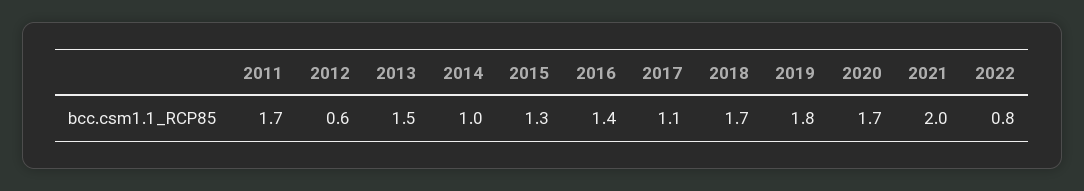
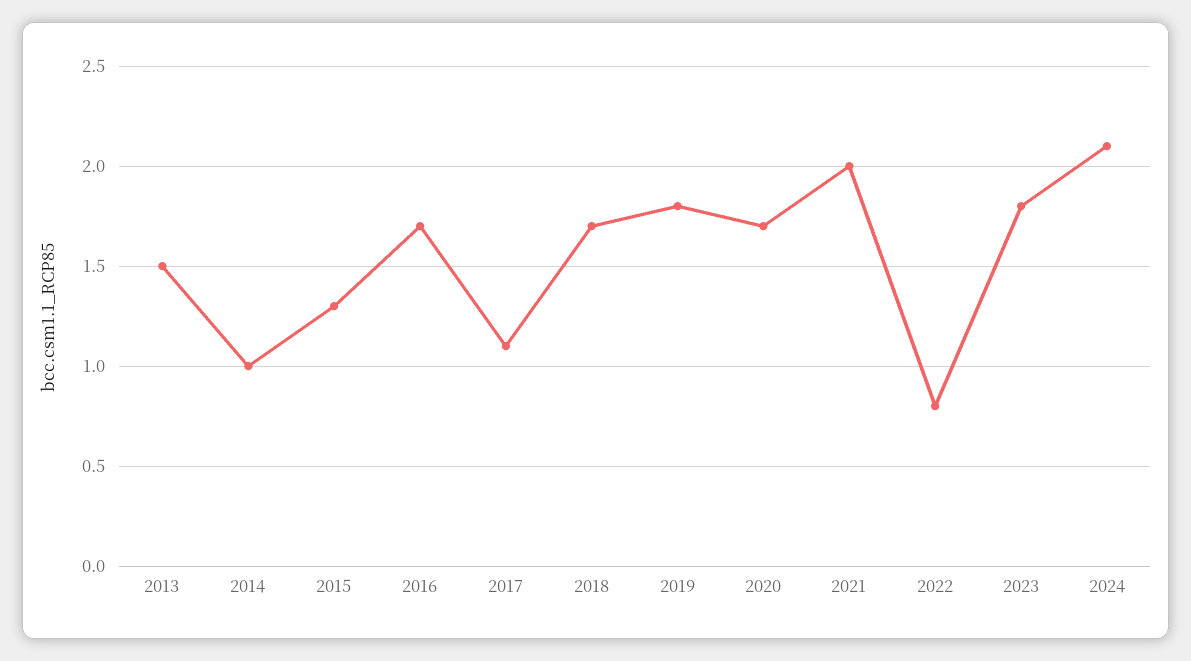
2011: 1.7 -> none
2012: 0.6 -> none
2016: 1.4 -> 1.7
2023: none -> 1.8
2024: none -> 2.1

